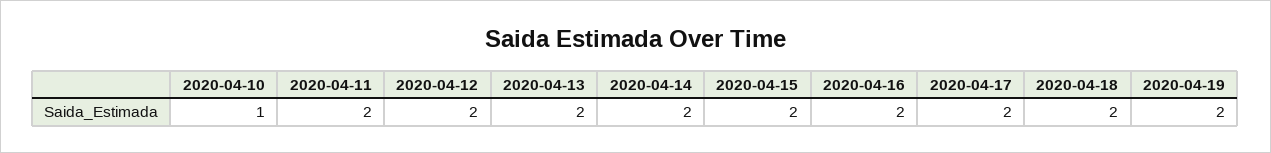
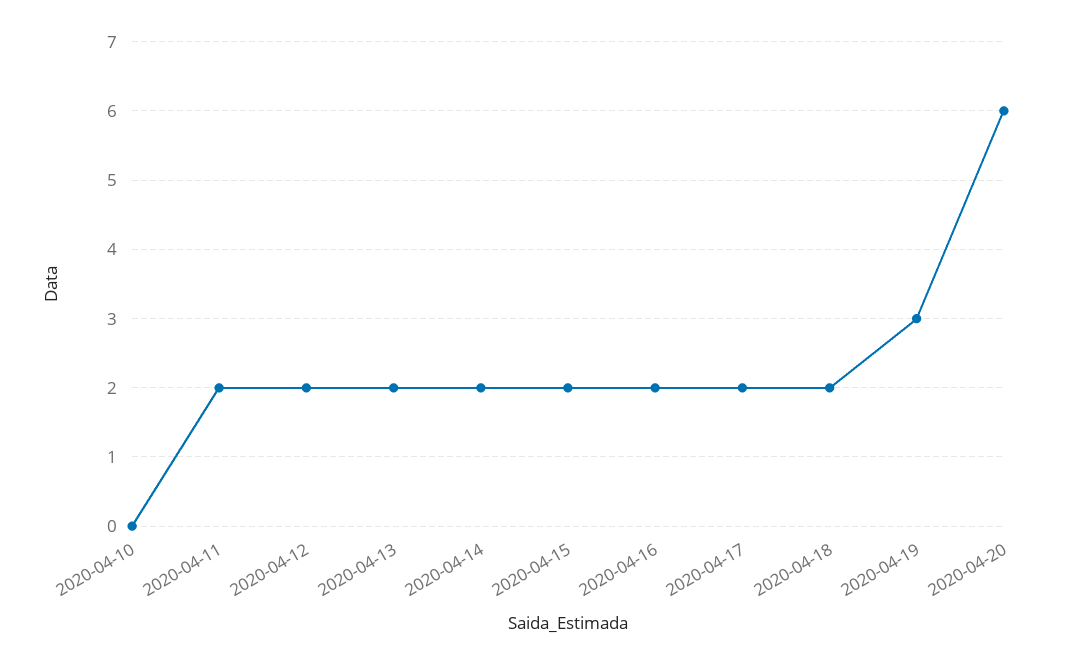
2020-04-10: 1 -> 0
2020-04-19: 2 -> 3
2020-04-20: none -> 6

